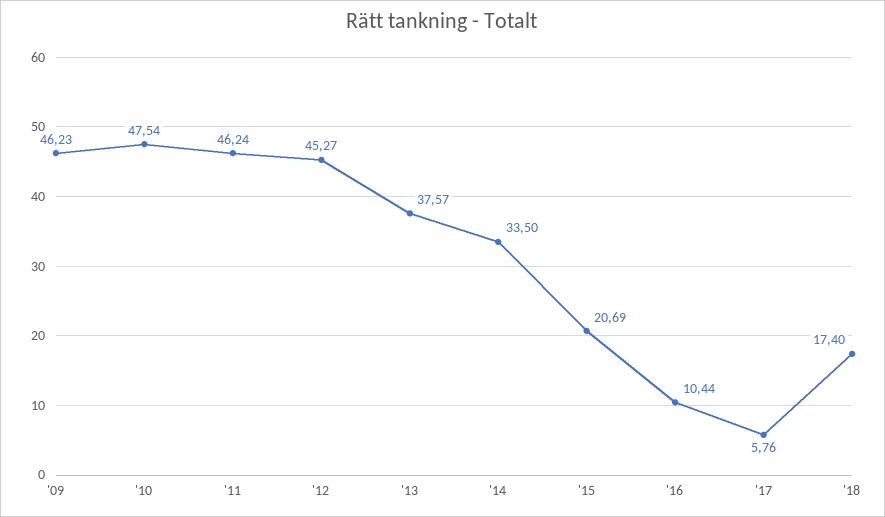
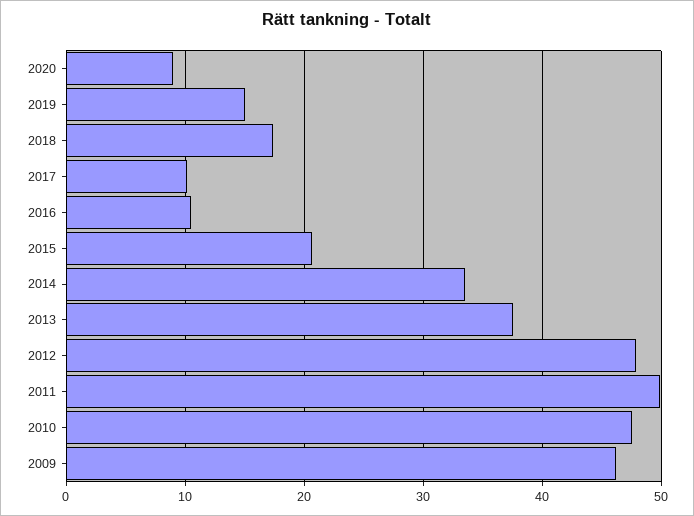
'11: 46.24 -> 50
'12: 45.27 -> 48
'17: 5.76 -> 10
2020: none -> 9
2019: none -> 15

